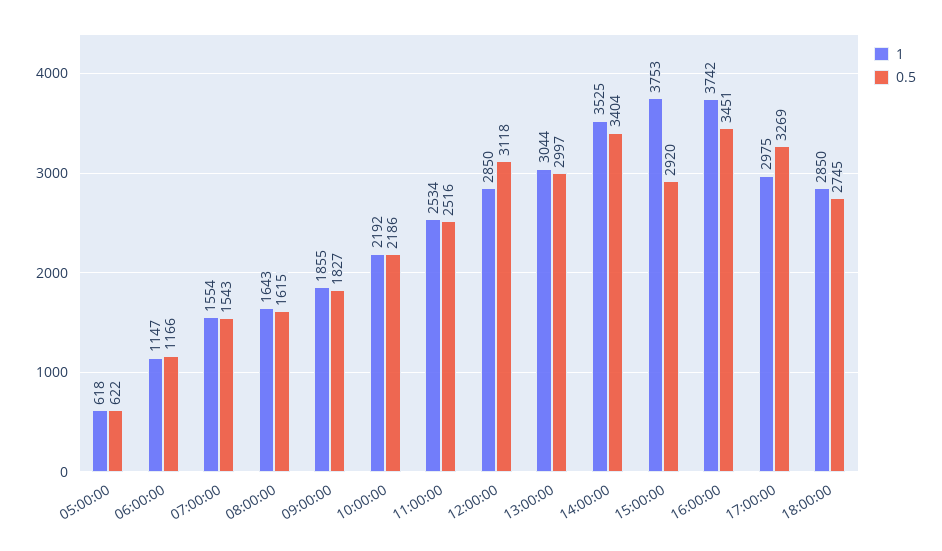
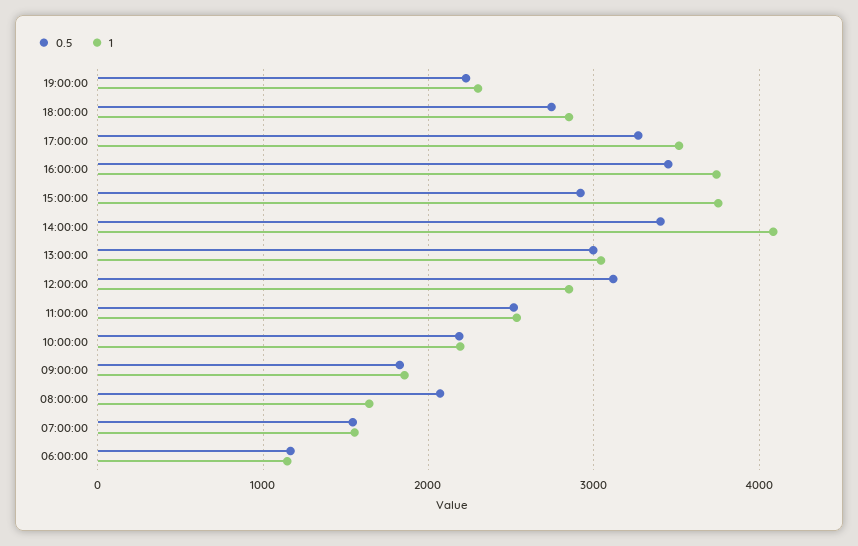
1, 05:00:00: 618 -> none
0.5, 05:00:00: 622 -> none
0.5, 08:00:00: 1615 -> 2100
1, 14:00:00: 3525 -> 4100
1, 17:00:00: 2975 -> 3500
0.5, 19:00:00: none -> 2200
1, 19:00:00: none -> 2300

